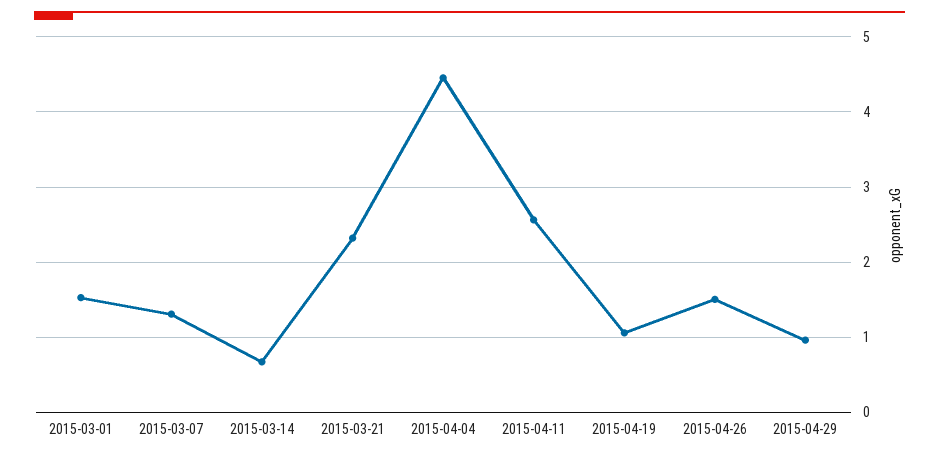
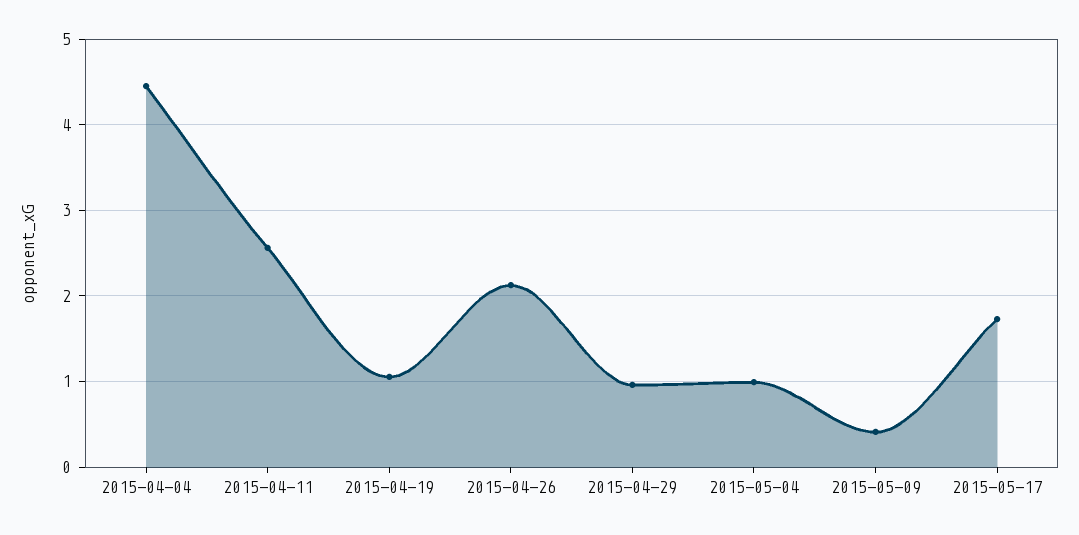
2015-03-01: 1.5 -> none
2015-03-07: 1.3 -> none
2015-03-14: 0.7 -> none
2015-03-21: 2.3 -> none
2015-04-26: 1.5 -> 2.1
2015-05-04: none -> 1
2015-05-09: none -> 0.4
2015-05-17: none -> 1.7

